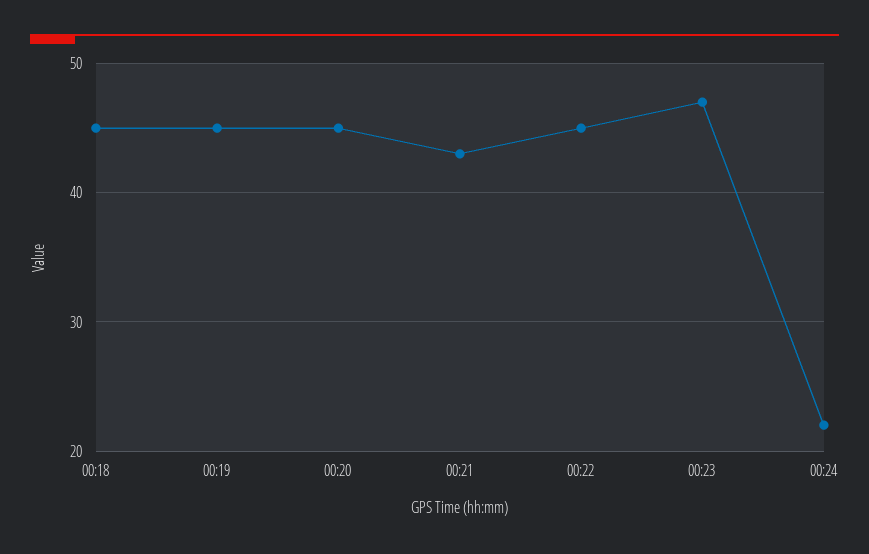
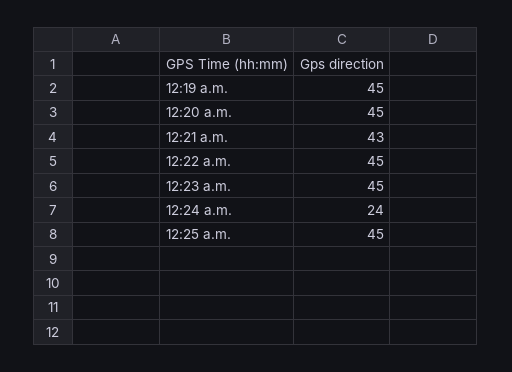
00:18: 45 -> none
00:23: 47 -> 45
00:24: 22 -> 24
12:25 a.m.: none -> 45

